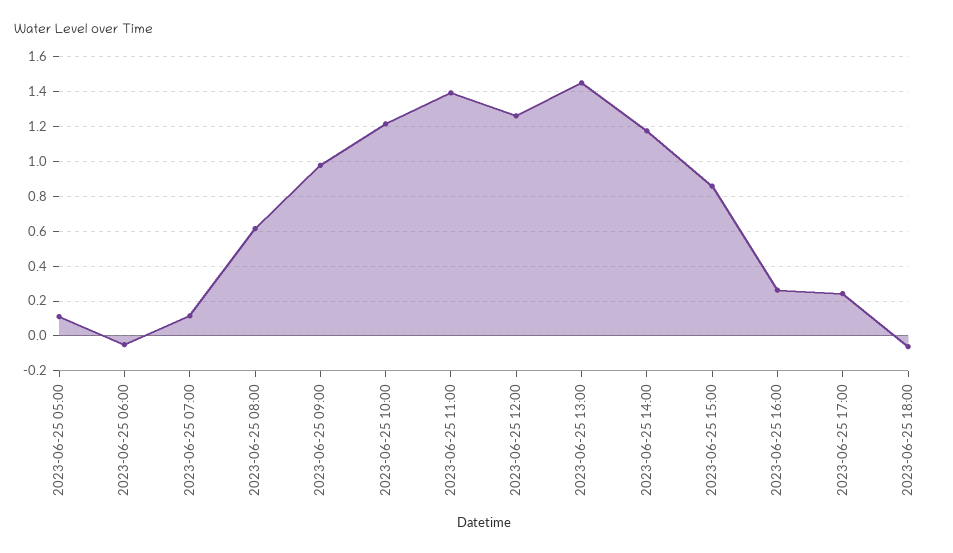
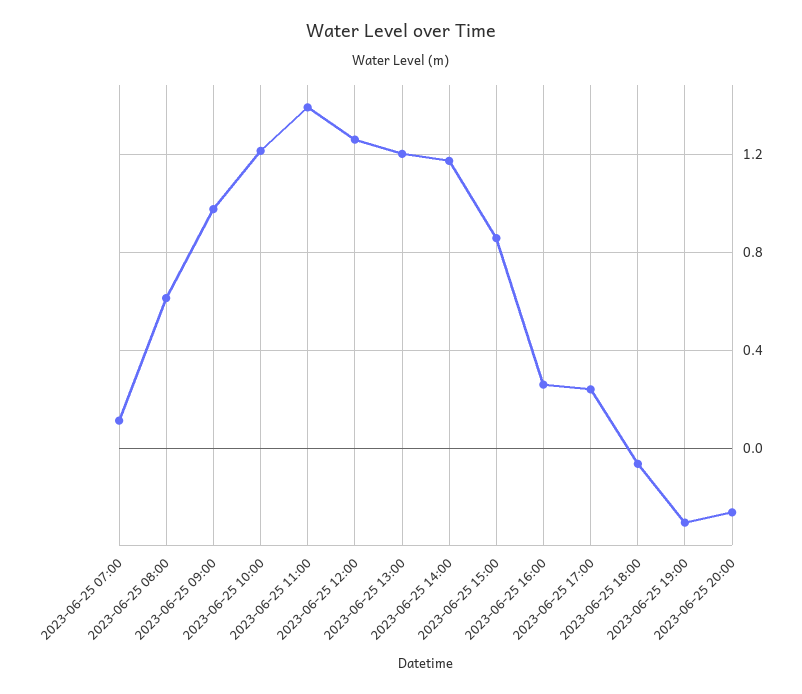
2023-06-25 05:00: 0.1 -> none
2023-06-25 06:00: -0.05 -> none
2023-06-25 13:00: 1.45 -> 1.2
2023-06-25 19:00: none -> -0.3
2023-06-25 20:00: none -> -0.25

